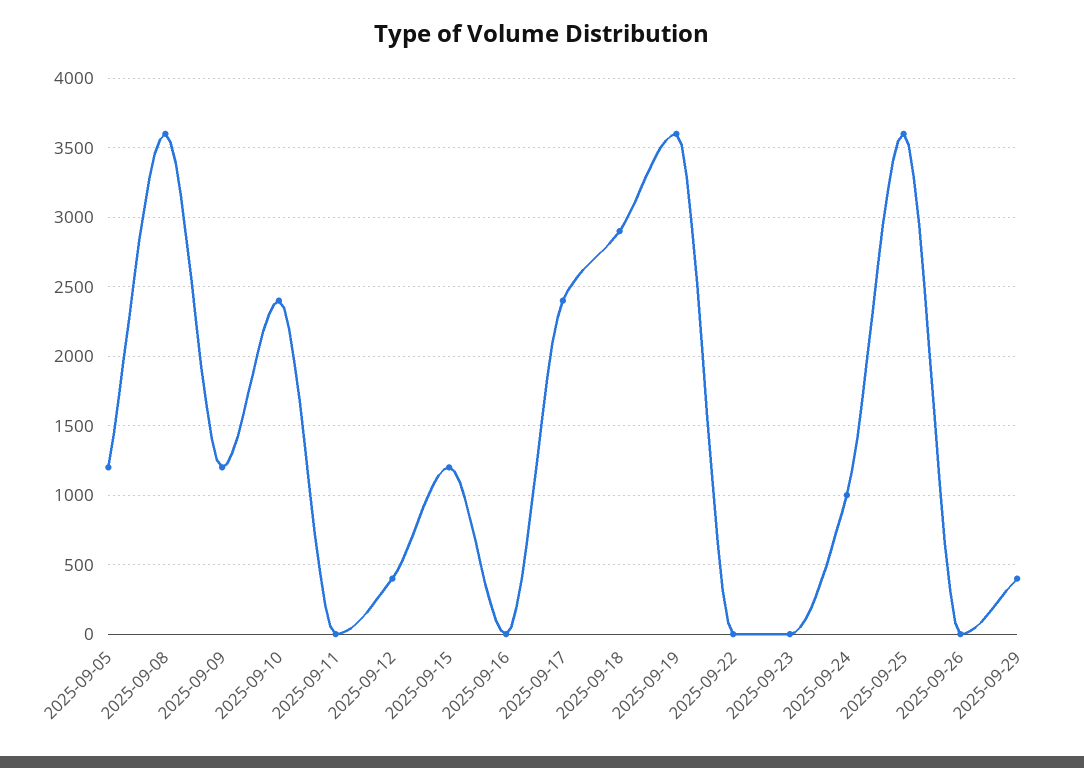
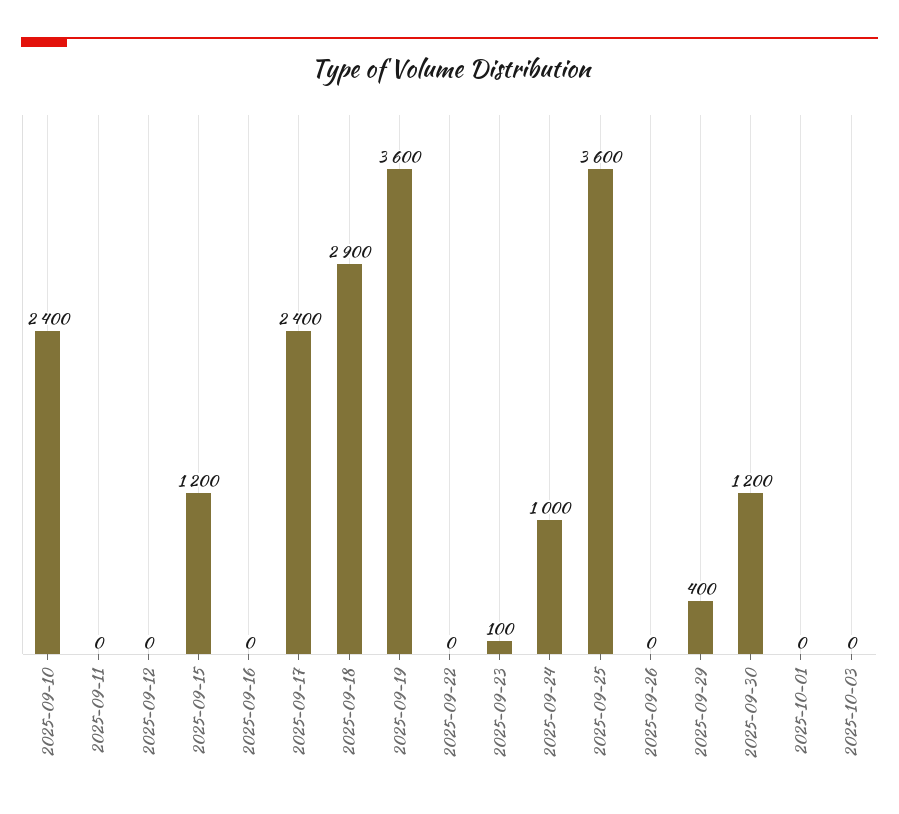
2025-09-05: 1200 -> none
2025-09-08: 3600 -> none
2025-09-09: 1200 -> none
2025-09-12: 400 -> 0
2025-09-23: 0 -> 100
2025-09-30: none -> 1200
2025-10-01: none -> 0
2025-10-03: none -> 0

